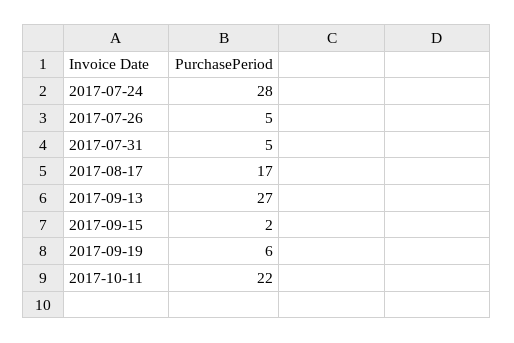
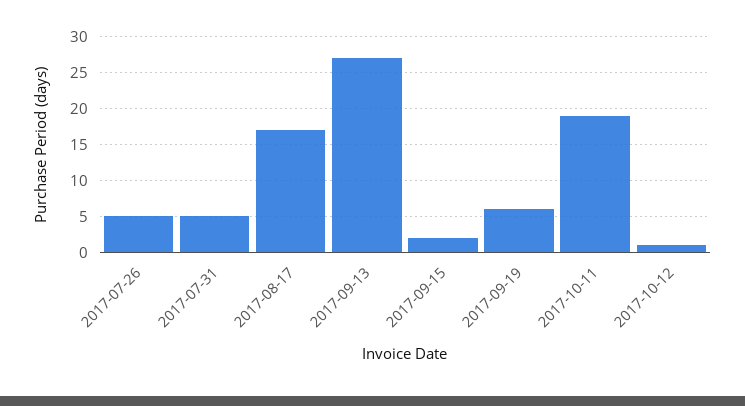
2017-07-24: 28 -> none
2017-10-11: 22 -> 19
2017-10-12: none -> 1

